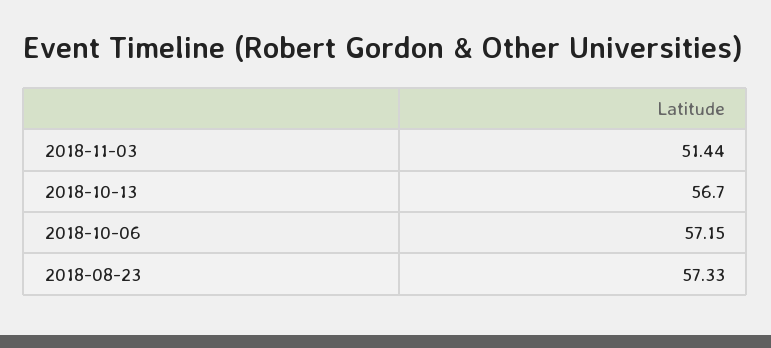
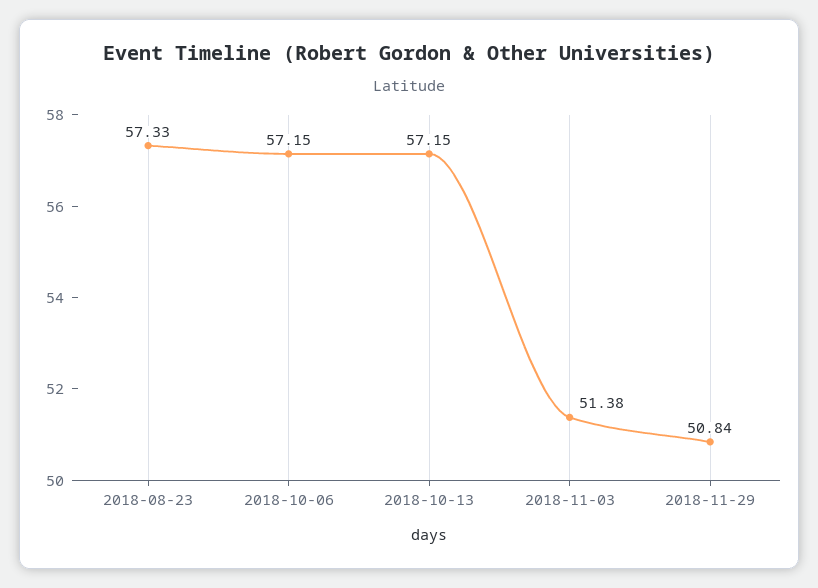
2018-11-03: 51.44 -> 51.38
2018-10-13: 56.7 -> 57.15
2018-11-29: none -> 50.84

